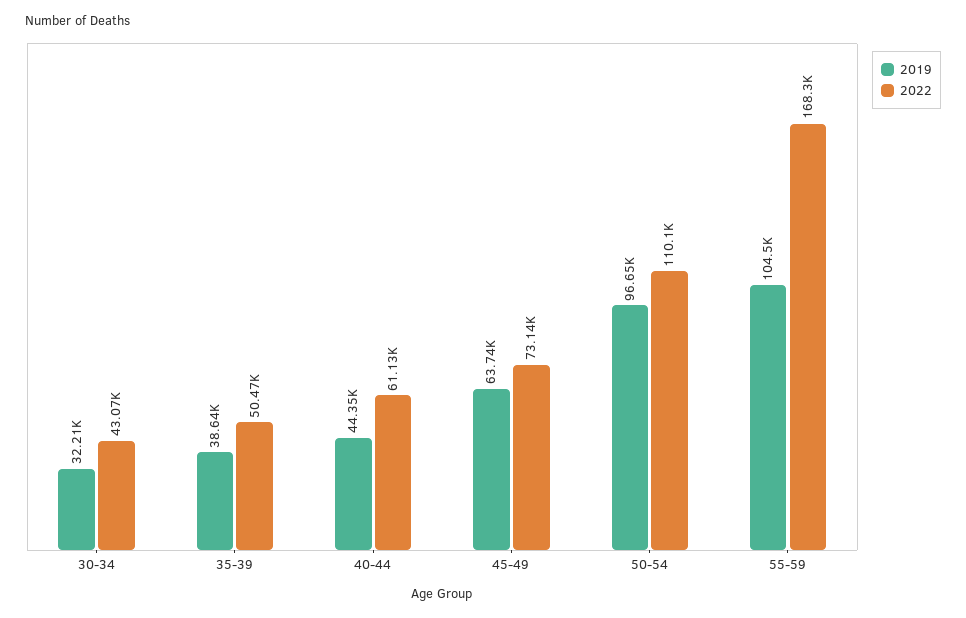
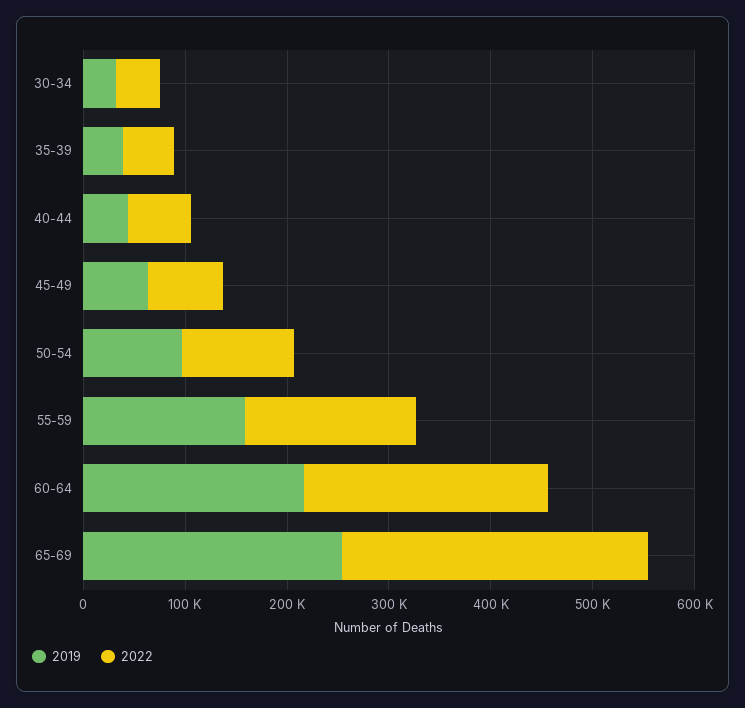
2019, 55-59: 104500 -> 160000
2019, 60-64: none -> 220000
2022, 60-64: none -> 240000
2019, 65-69: none -> 260000
2022, 65-69: none -> 300000

